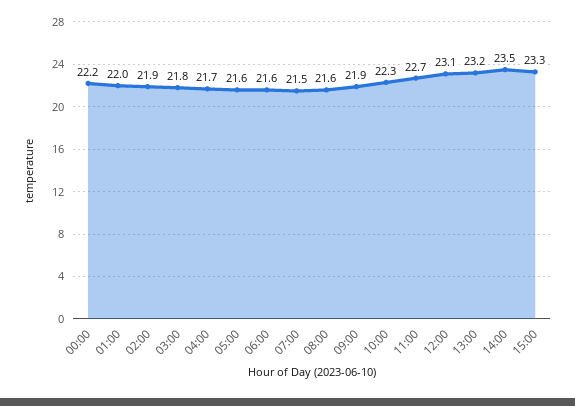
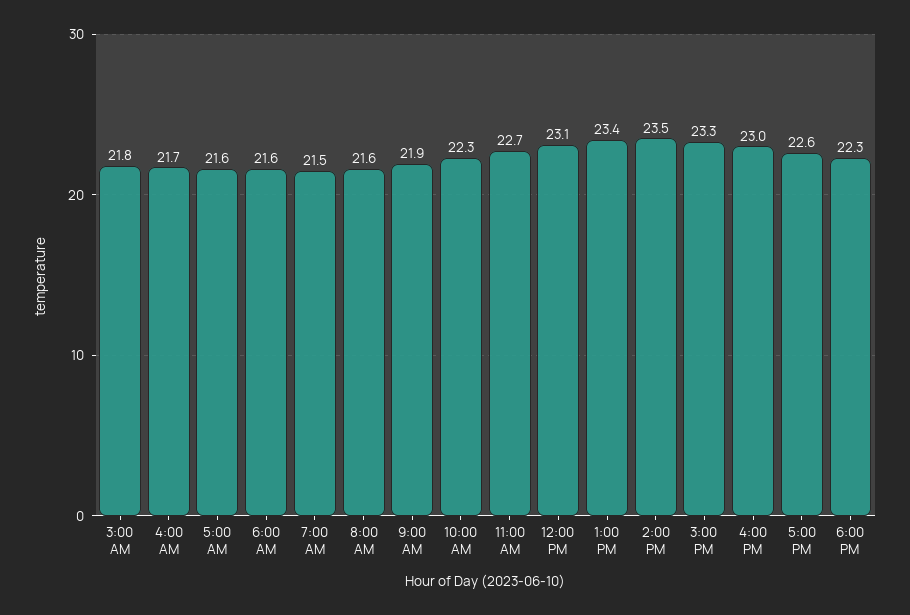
00:00: 22.2 -> none
01:00: 22 -> none
02:00: 21.9 -> none
13:00: 23.2 -> 23.4
4:00 PM: none -> 23
5:00 PM: none -> 22.6
6:00 PM: none -> 22.3

